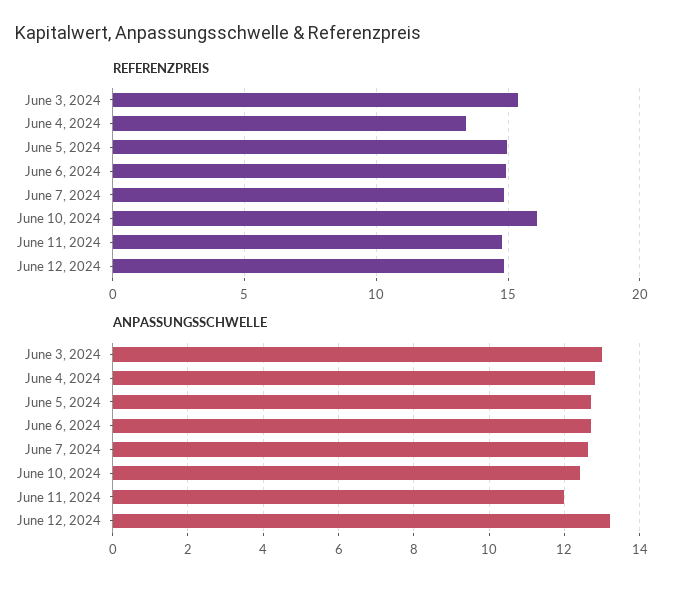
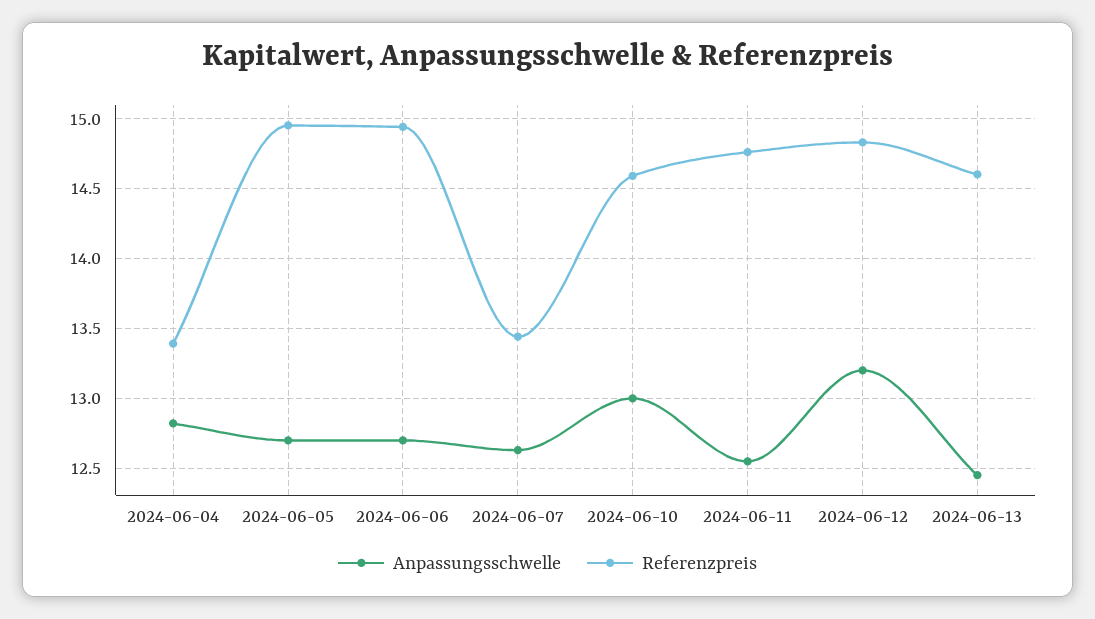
REFERENZPREIS, June 3, 2024: 15.5 -> none
REFERENZPREIS, June 7, 2024: 15 -> 13.45
REFERENZPREIS, June 10, 2024: 16 -> 14.6
ANPASSUNGSSCHWELLE, June 3, 2024: 13 -> none
ANPASSUNGSSCHWELLE, June 10, 2024: 12.4 -> 13
ANPASSUNGSSCHWELLE, June 11, 2024: 12 -> 12.55
ANPASSUNGSSCHWELLE, 2024-06-13: none -> 12.45
REFERENZPREIS, 2024-06-13: none -> 14.6

